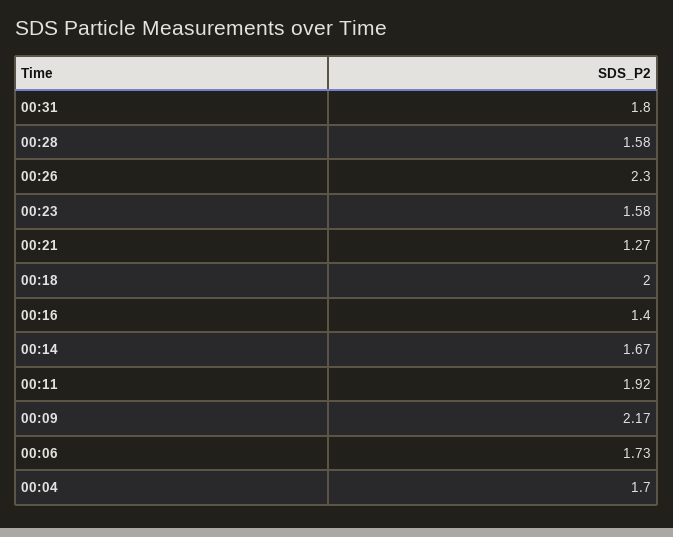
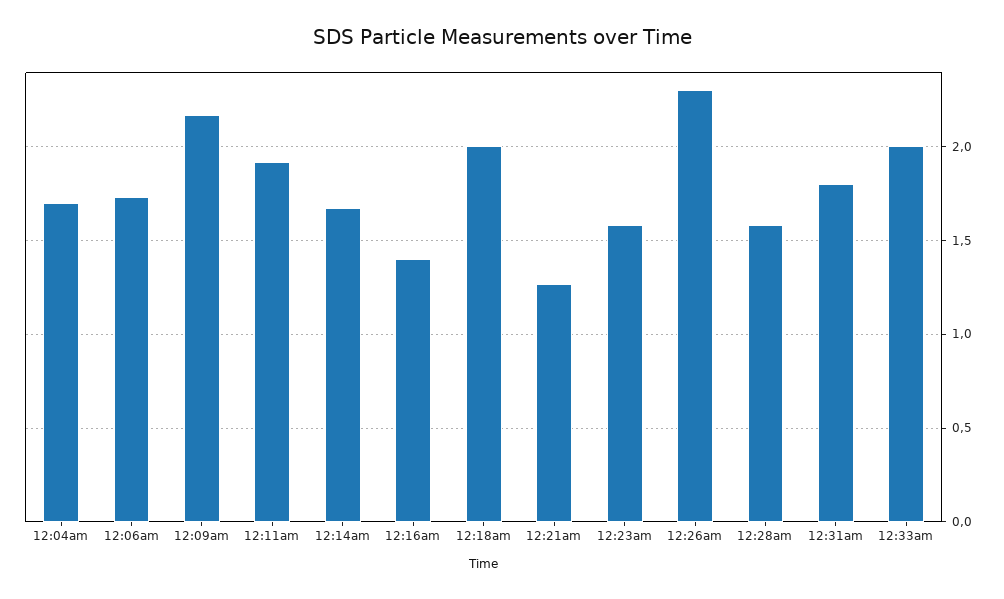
12:33am: none -> 2

